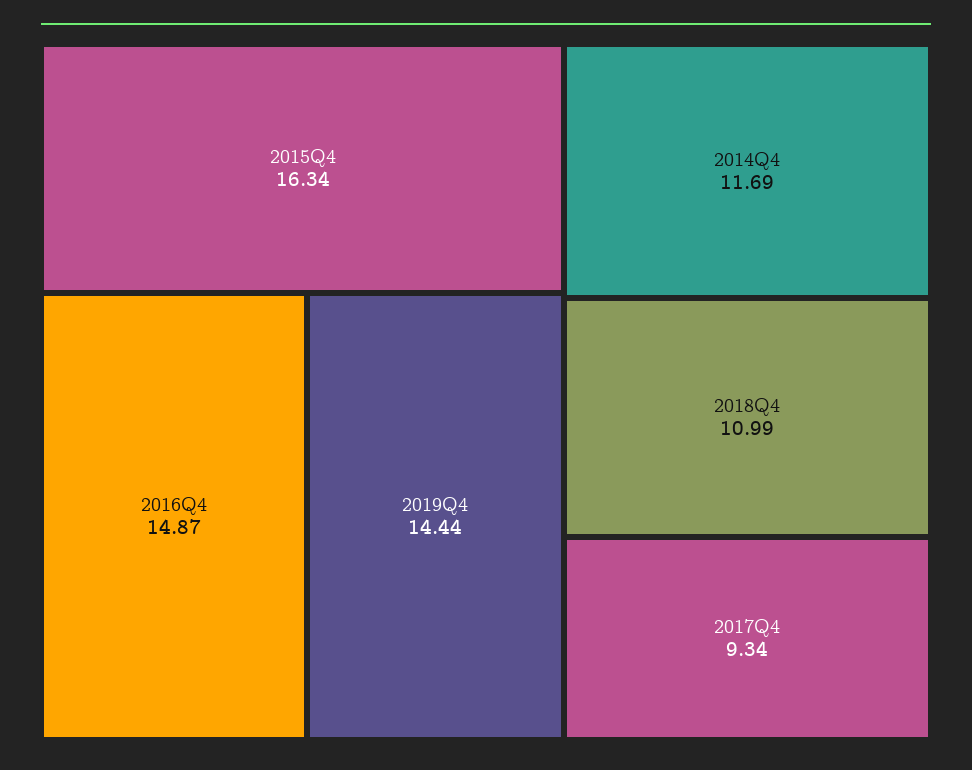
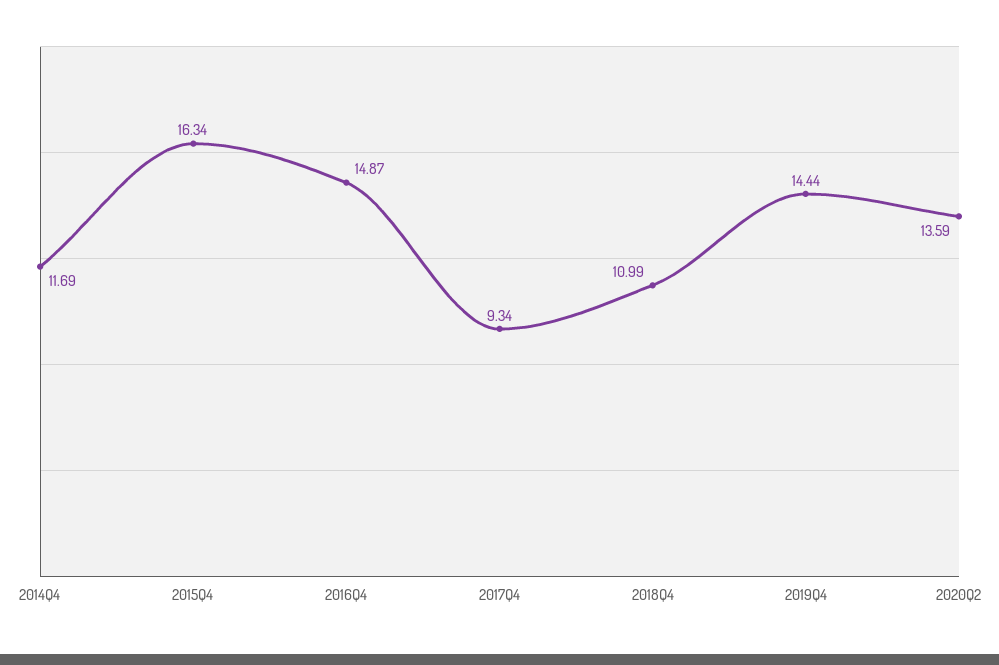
2020Q2: none -> 13.59

